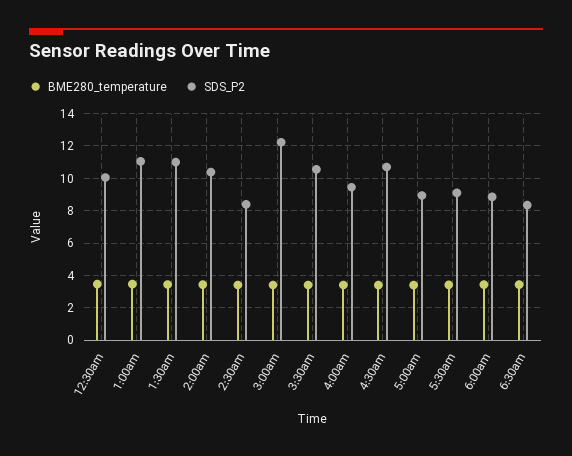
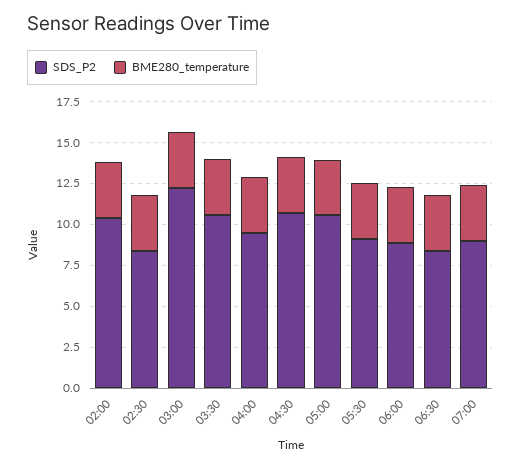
BME280_temperature, 12:30am: 3.5 -> none
SDS_P2, 12:30am: 10 -> none
BME280_temperature, 1:00am: 3.5 -> none
SDS_P2, 1:00am: 11 -> none
BME280_temperature, 1:30am: 3.5 -> none
SDS_P2, 1:30am: 11 -> none
SDS_P2, 5:00am: 9 -> 10.5
SDS_P2, 07:00: none -> 9
BME280_temperature, 07:00: none -> 3.5

